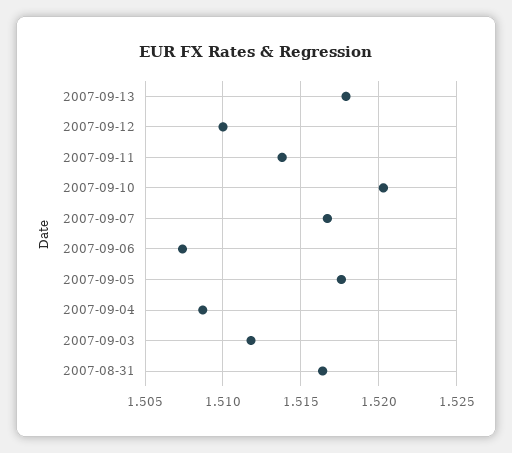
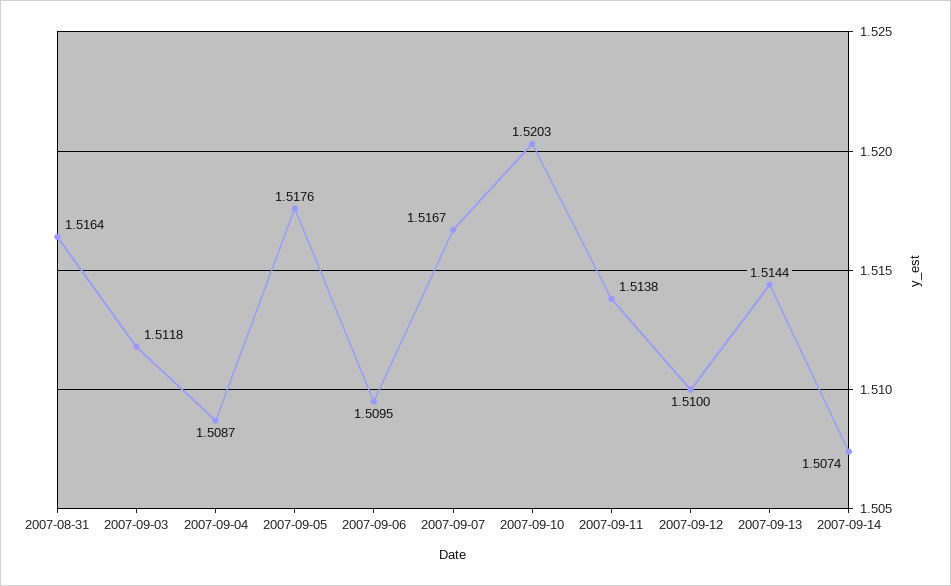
2007-09-13: 1.518 -> 1.5144
2007-09-06: 1.5075 -> 1.5095
2007-09-14: none -> 1.5074

